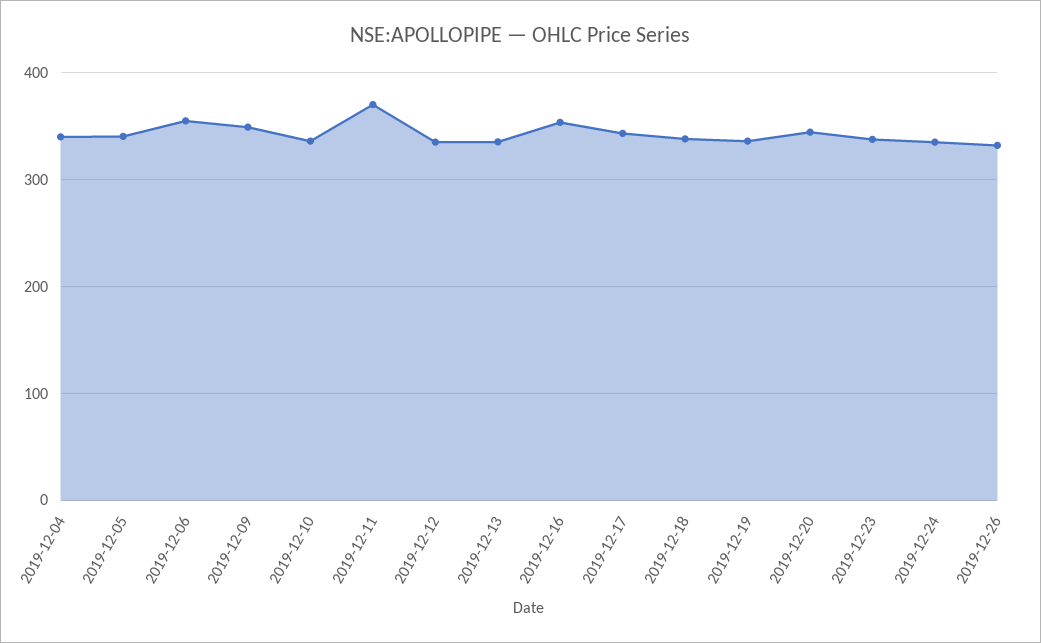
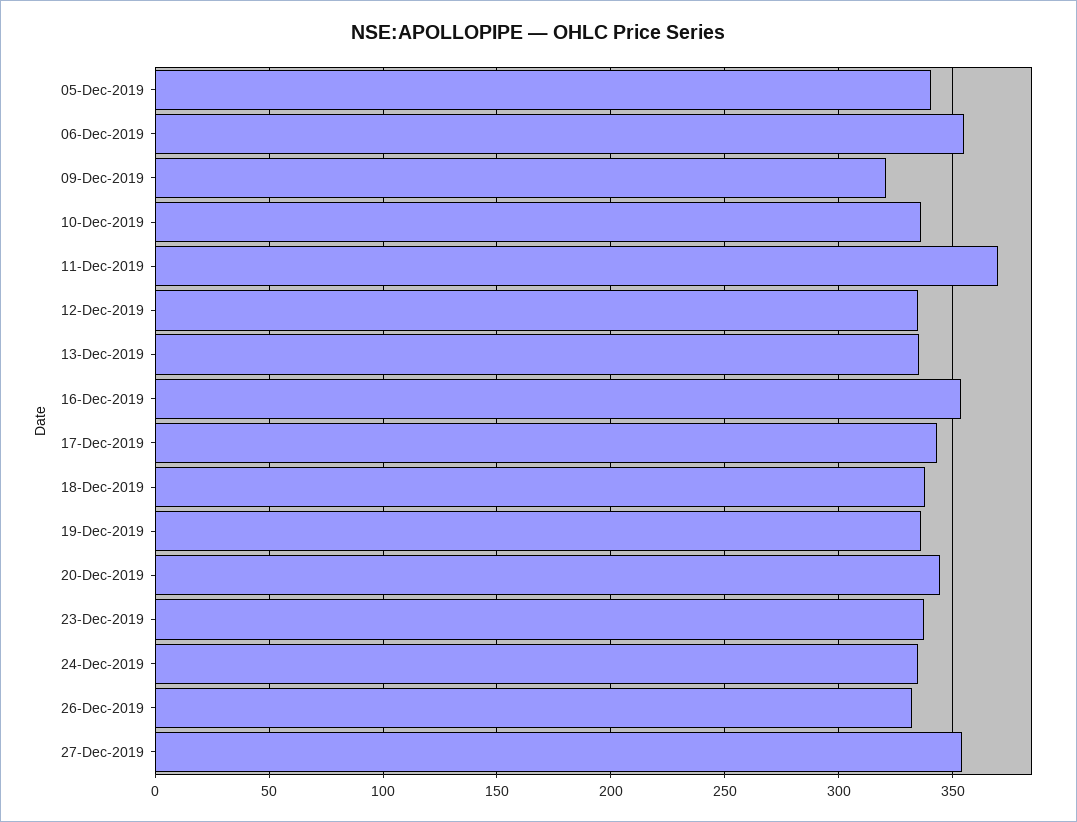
2019-12-04: 340 -> none
2019-12-09: 350 -> 320
27-Dec-2019: none -> 355

